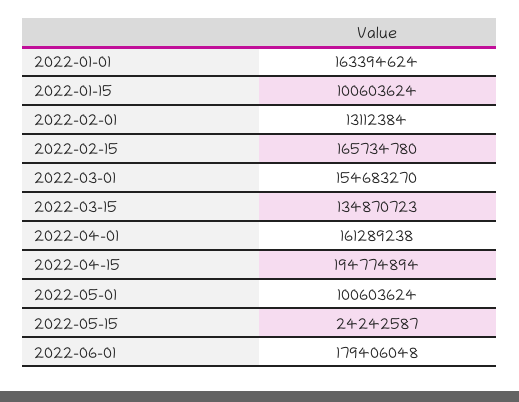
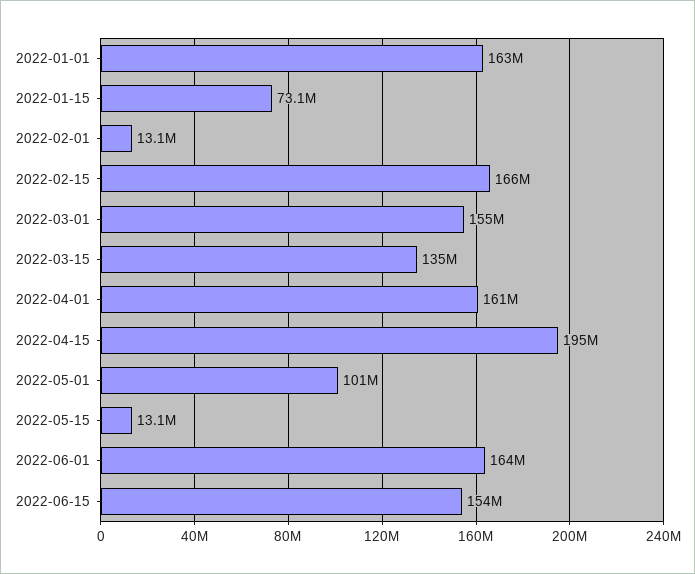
2022-01-15: 100603624 -> 73100000
2022-05-15: 24242587 -> 13100000
2022-06-01: 179406048 -> 164000000
2022-06-15: none -> 154000000

